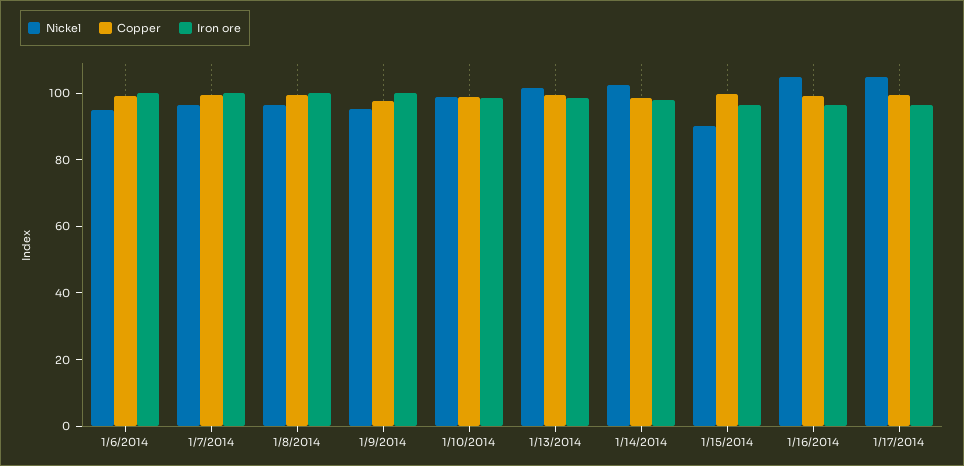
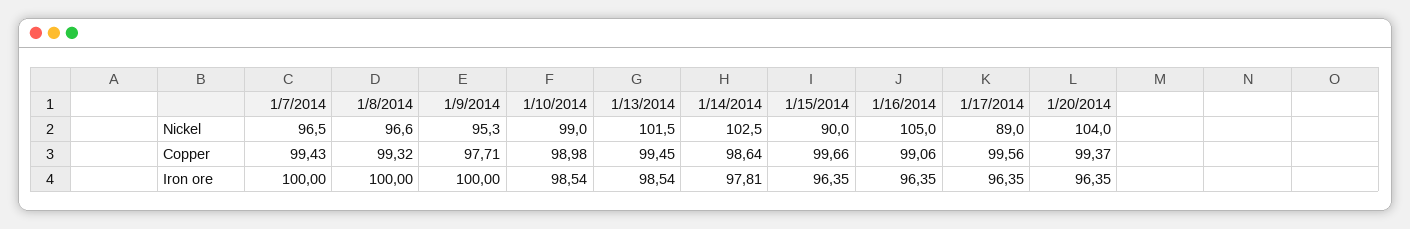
Nickel, 1/6/2014: 95 -> none
Copper, 1/6/2014: 100 -> none
Iron ore, 1/6/2014: 100 -> none
Nickel, 1/17/2014: 105 -> 89
Nickel, 1/20/2014: none -> 104
Copper, 1/20/2014: none -> 99.37
Iron ore, 1/20/2014: none -> 96.35

